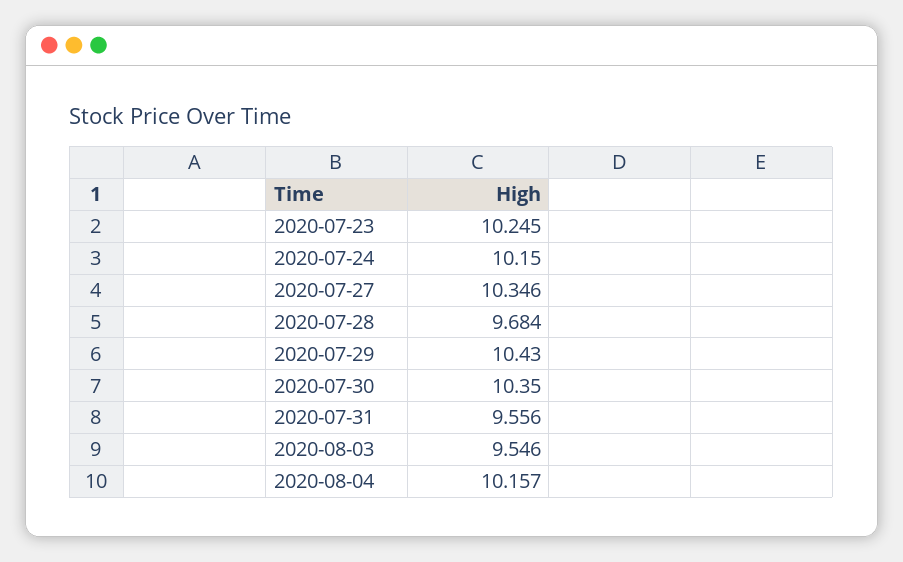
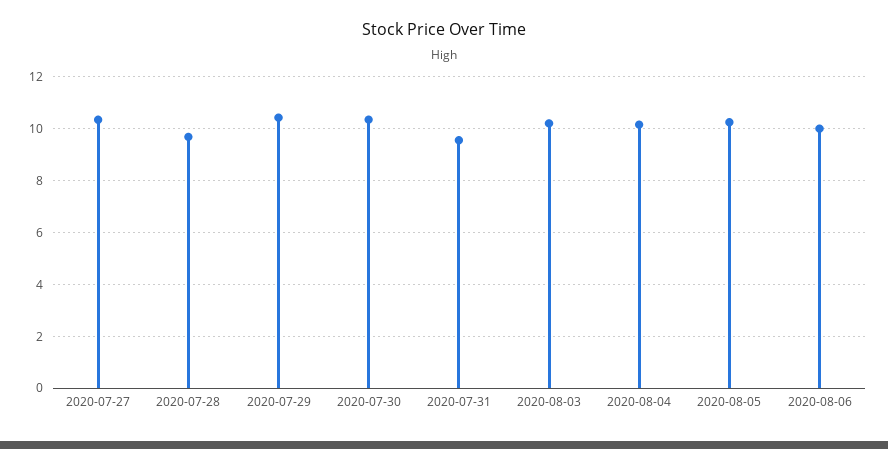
2020-07-23: 10.245 -> none
2020-07-24: 10.15 -> none
2020-08-03: 9.546 -> 10.25
2020-08-05: none -> 10.25
2020-08-06: none -> 10

